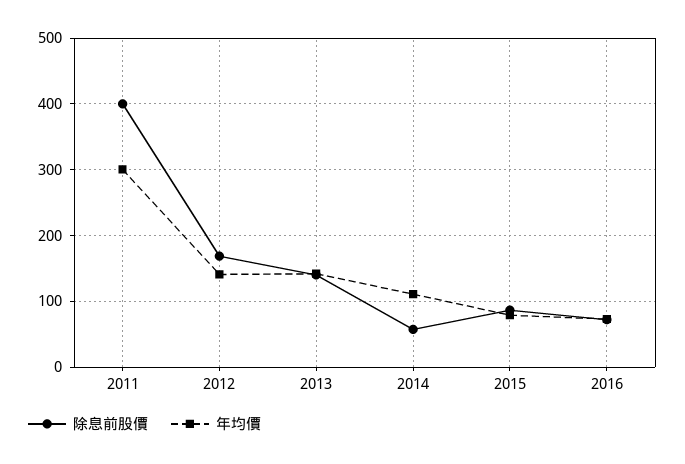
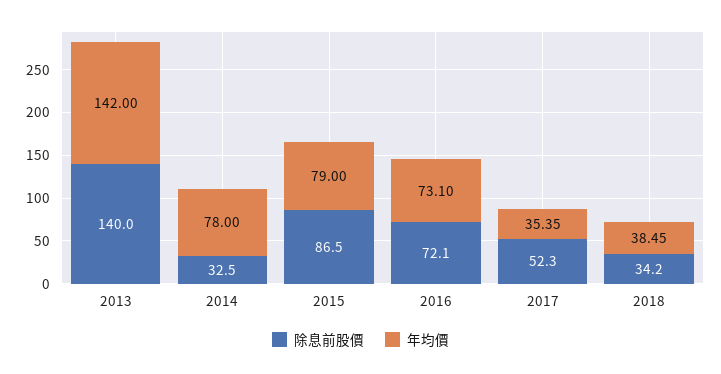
除息前股價, 2011: 400 -> none
年均價, 2011: 300 -> none
除息前股價, 2012: 170 -> none
年均價, 2012: 140 -> none
除息前股價, 2014: 60 -> 32.5
年均價, 2014: 110 -> 78
除息前股價, 2017: none -> 52.3
年均價, 2017: none -> 35.35
除息前股價, 2018: none -> 34.2
年均價, 2018: none -> 38.45

